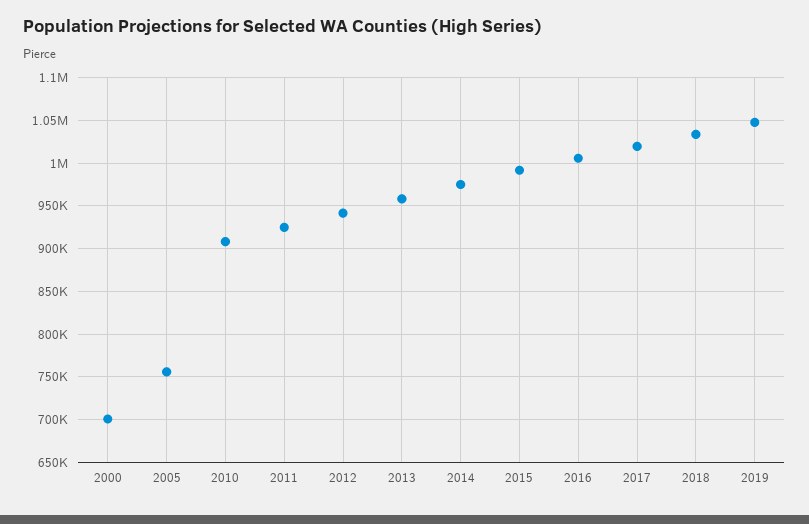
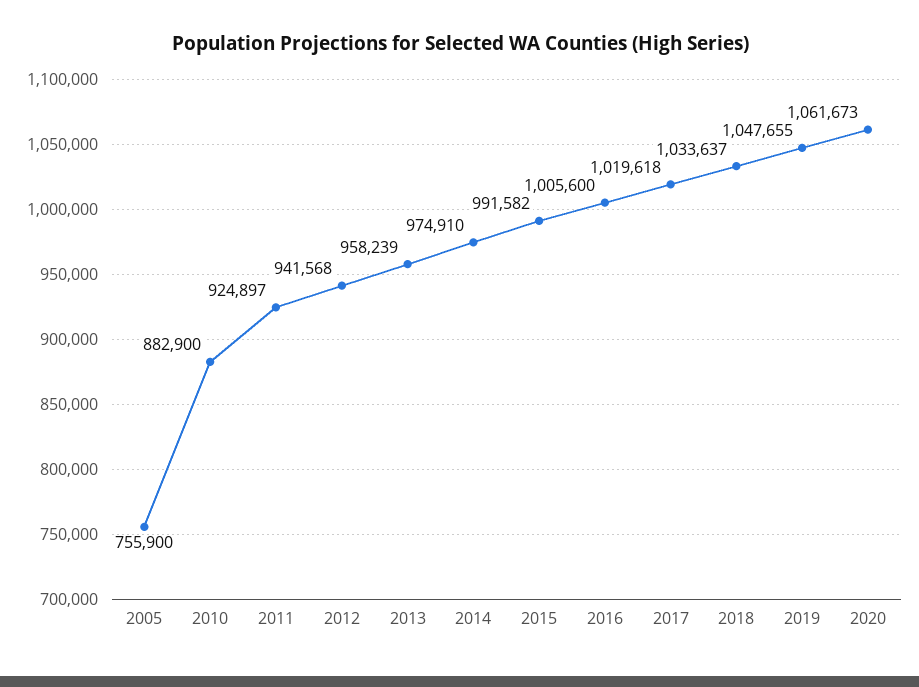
2000: 700000 -> none
2010: 910000 -> 882900
2020: none -> 1061673

